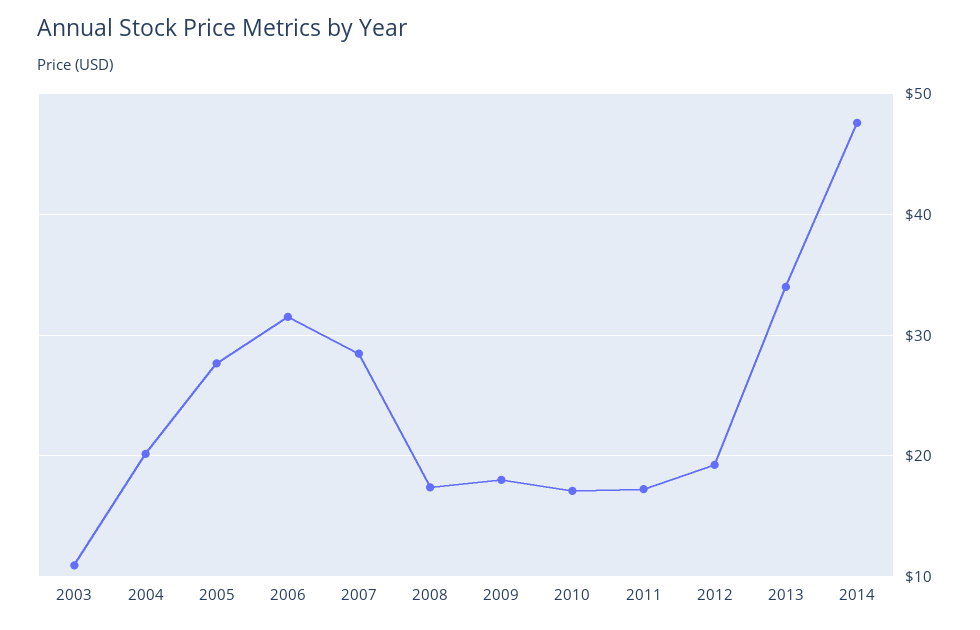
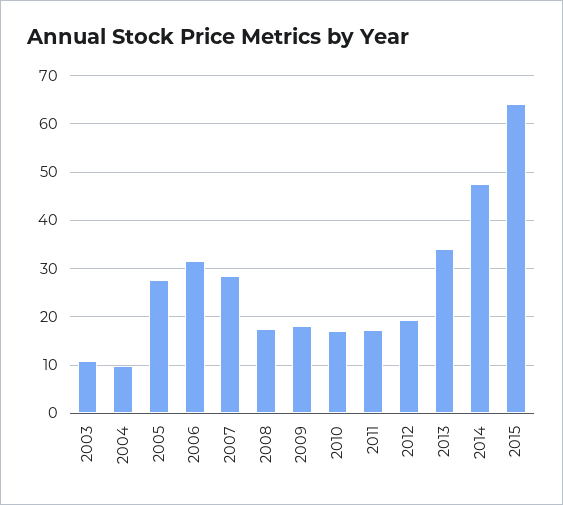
2004: 20 -> 10
2015: none -> 64

